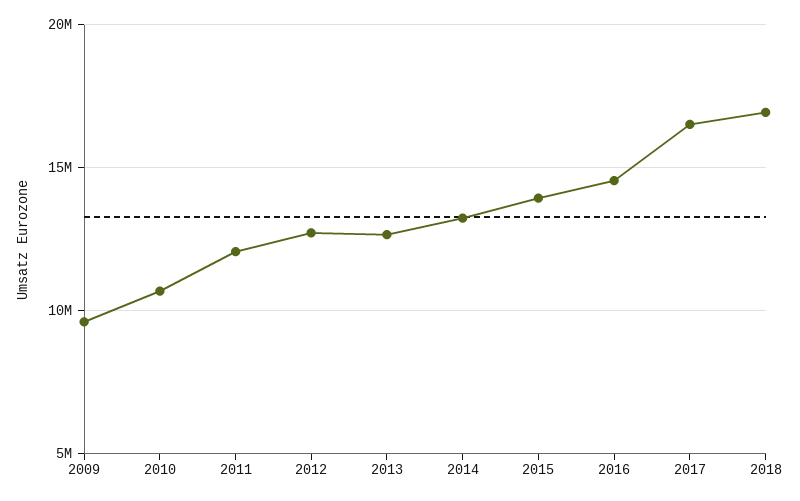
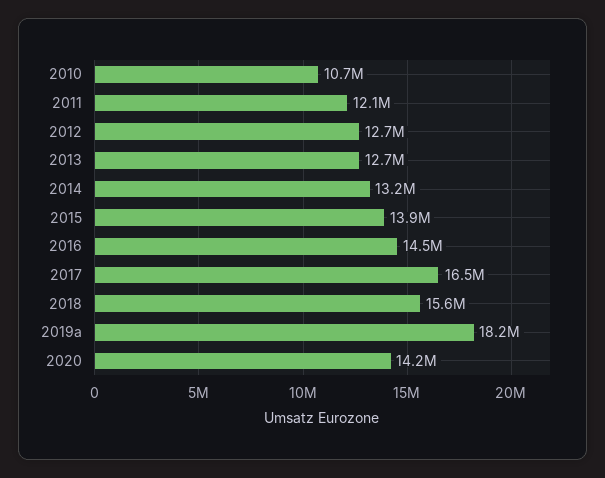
2009: 9500000 -> none
2018: 17000000 -> 15600000
2019a: none -> 18200000
2020: none -> 14200000

